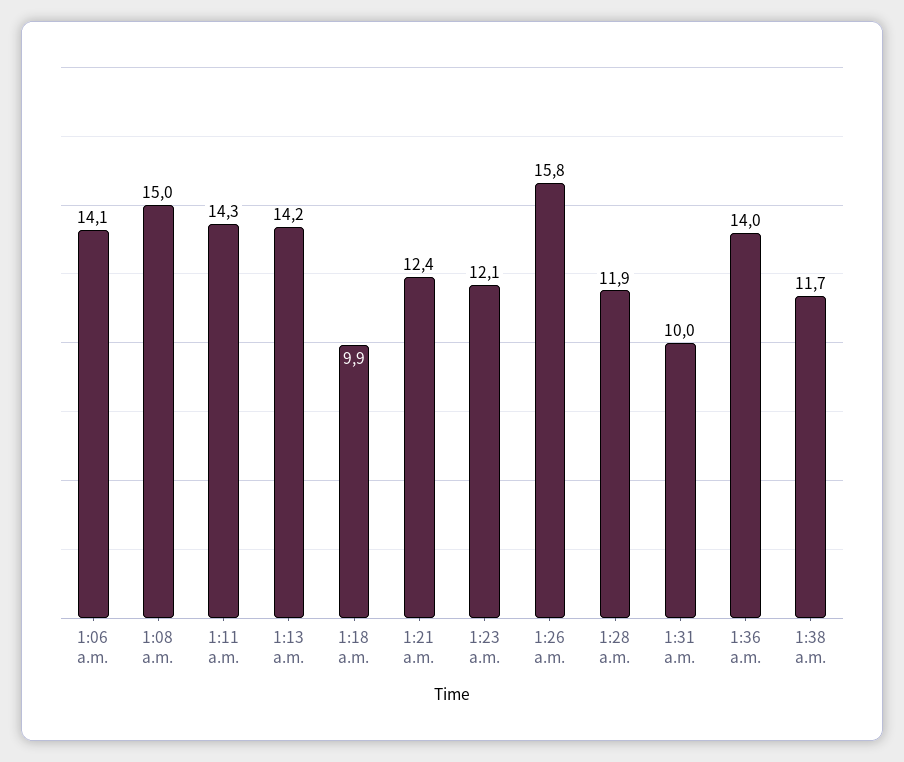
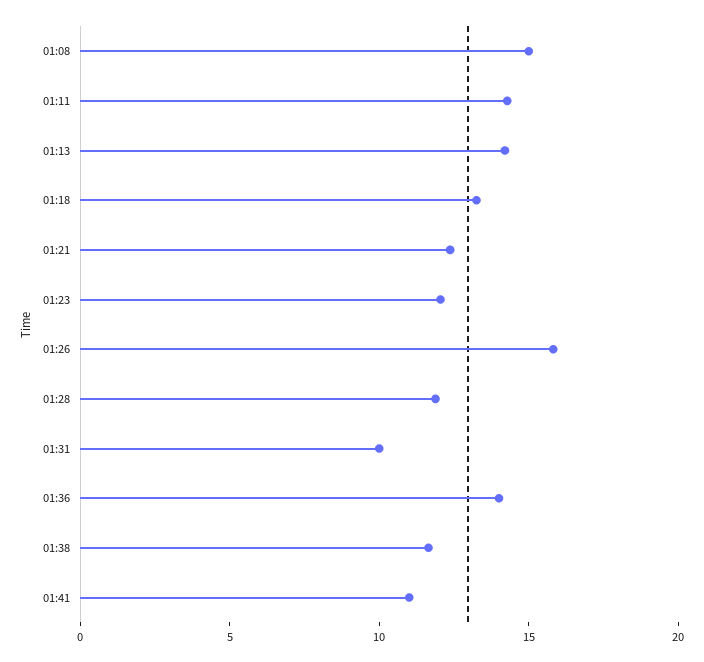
1:06 a.m.: 14.1 -> none
1:18 a.m.: 9.9 -> 13
01:41: none -> 11

